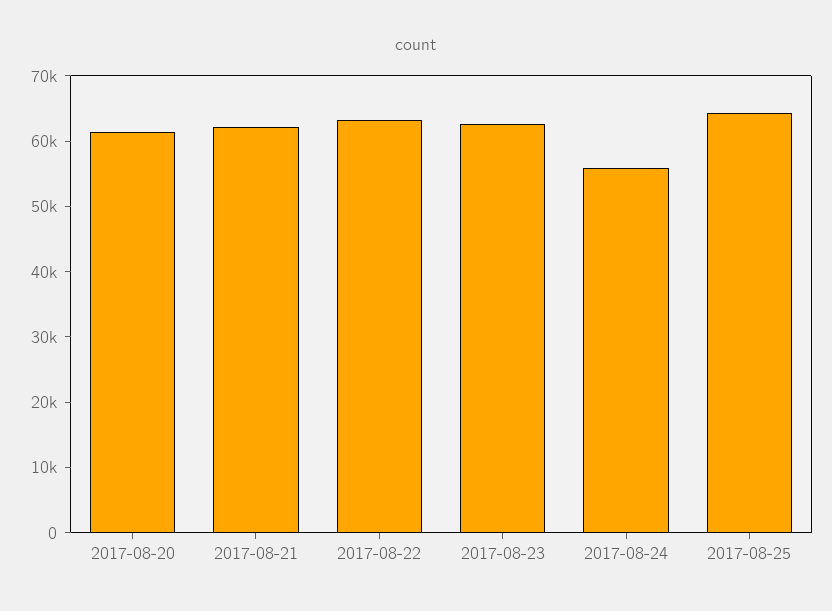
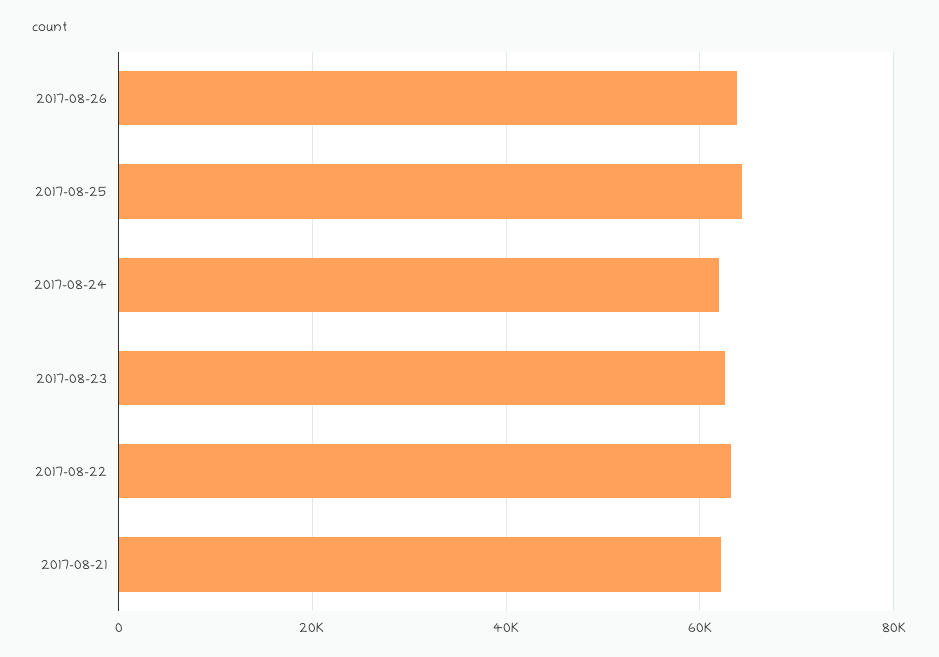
2017-08-20: 62000 -> none
2017-08-24: 56000 -> 62000
2017-08-26: none -> 64000

